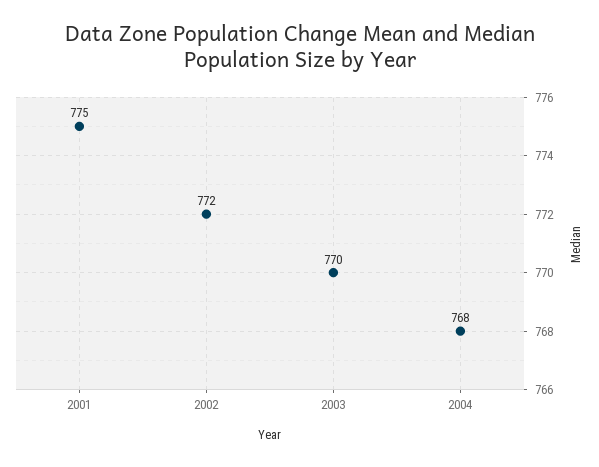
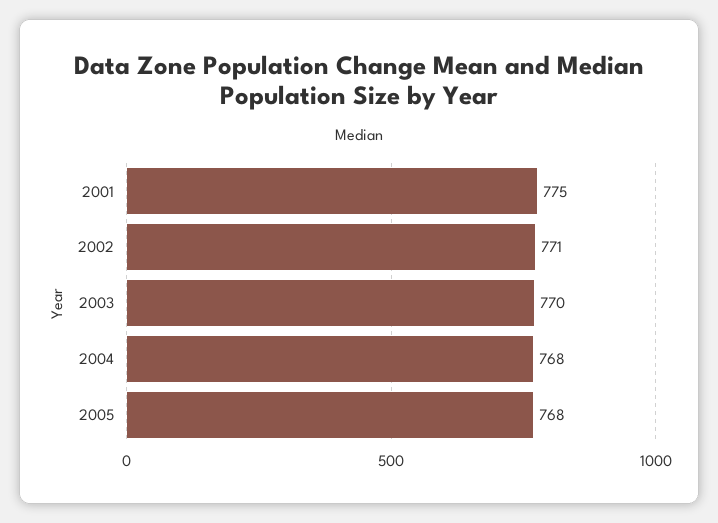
2002: 772 -> 771
2005: none -> 768

